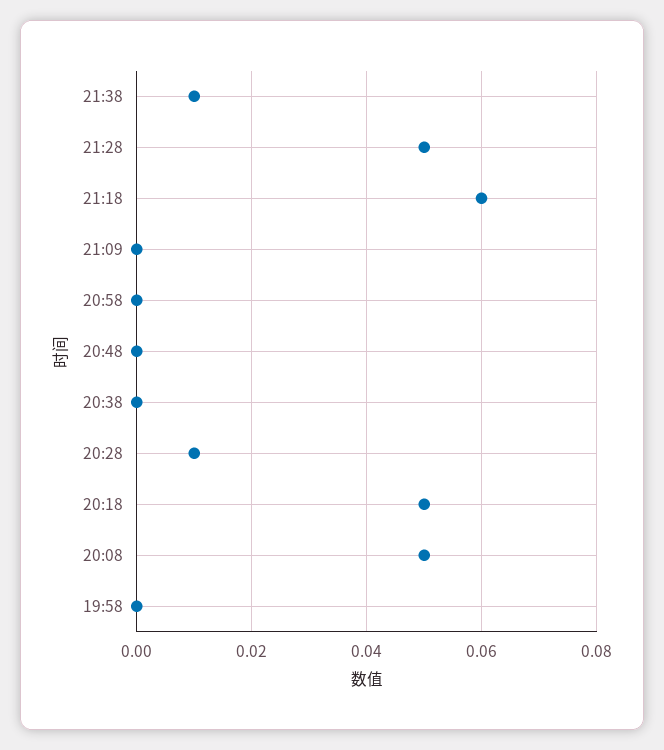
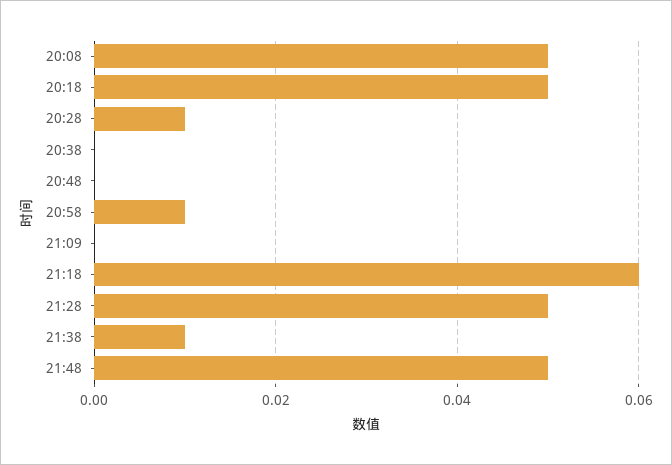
20:58: 0 -> 0.01
19:58: 0 -> none
21:48: none -> 0.05

